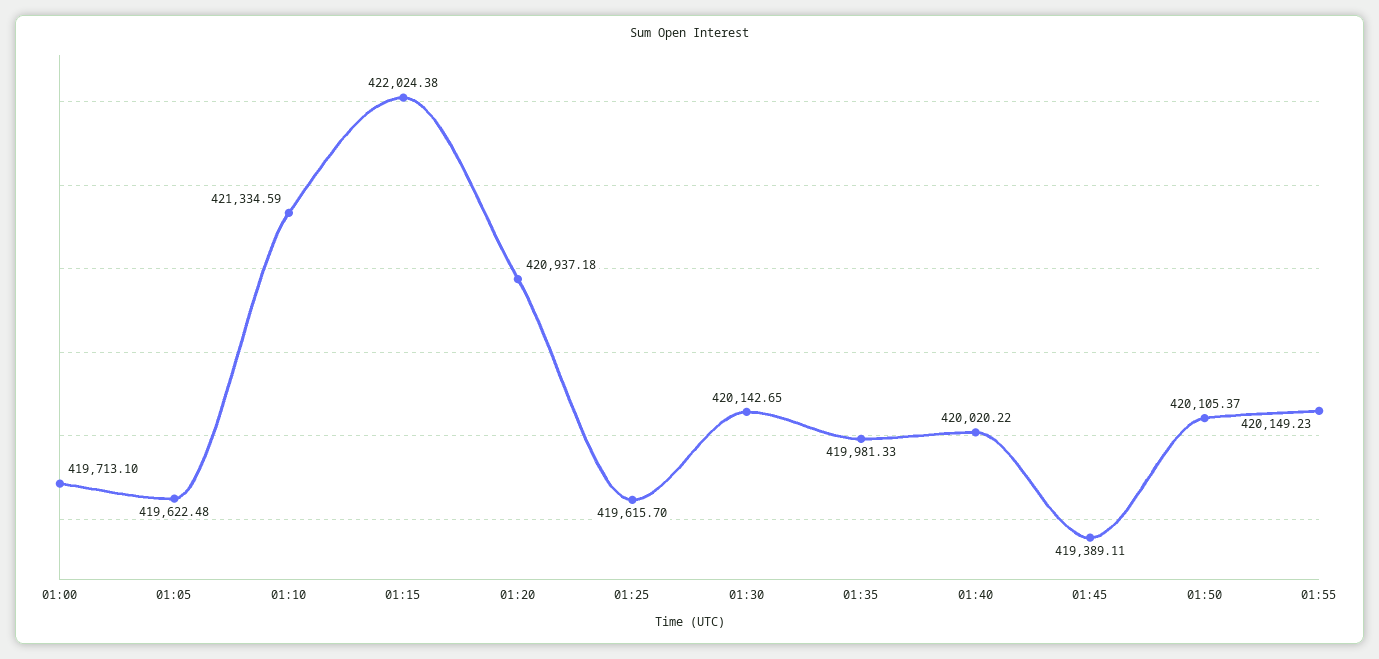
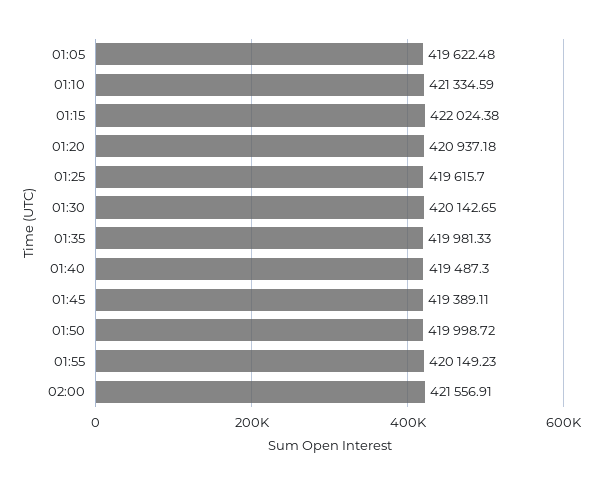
01:00: 419713.1 -> none
01:40: 420020.22 -> 419487.3
01:50: 420105.37 -> 419998.72
02:00: none -> 421556.91

